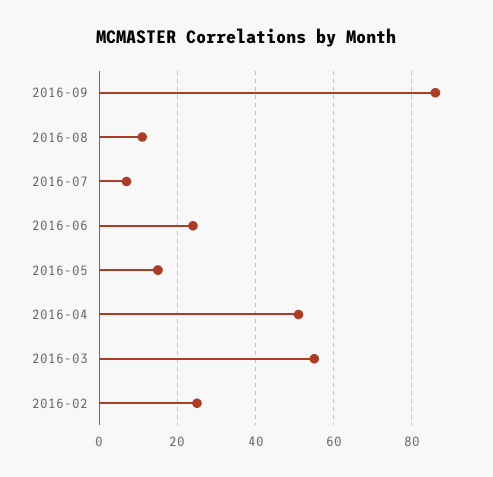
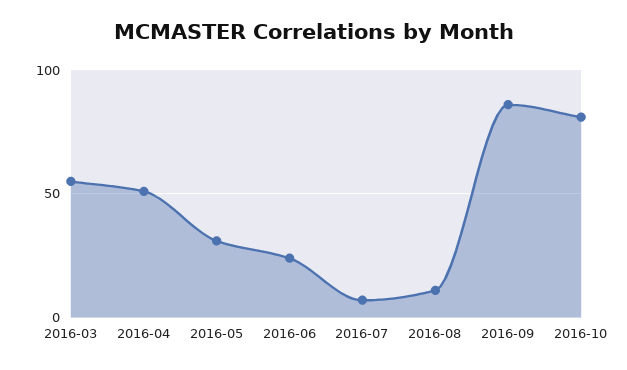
2016-05: 15 -> 30
2016-02: 25 -> none
2016-10: none -> 80

